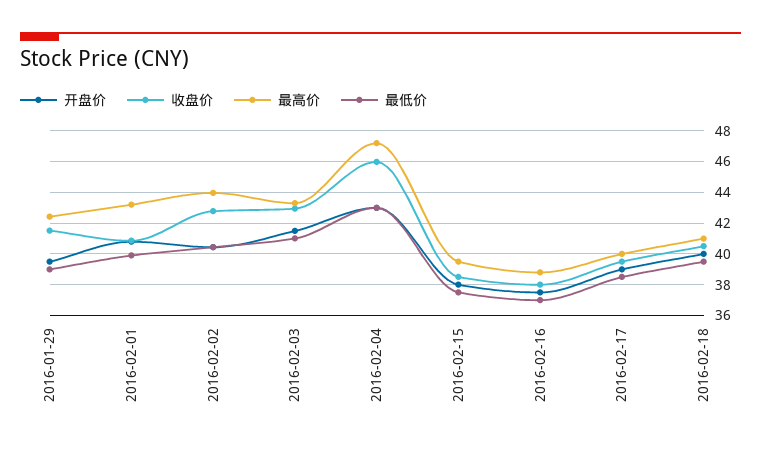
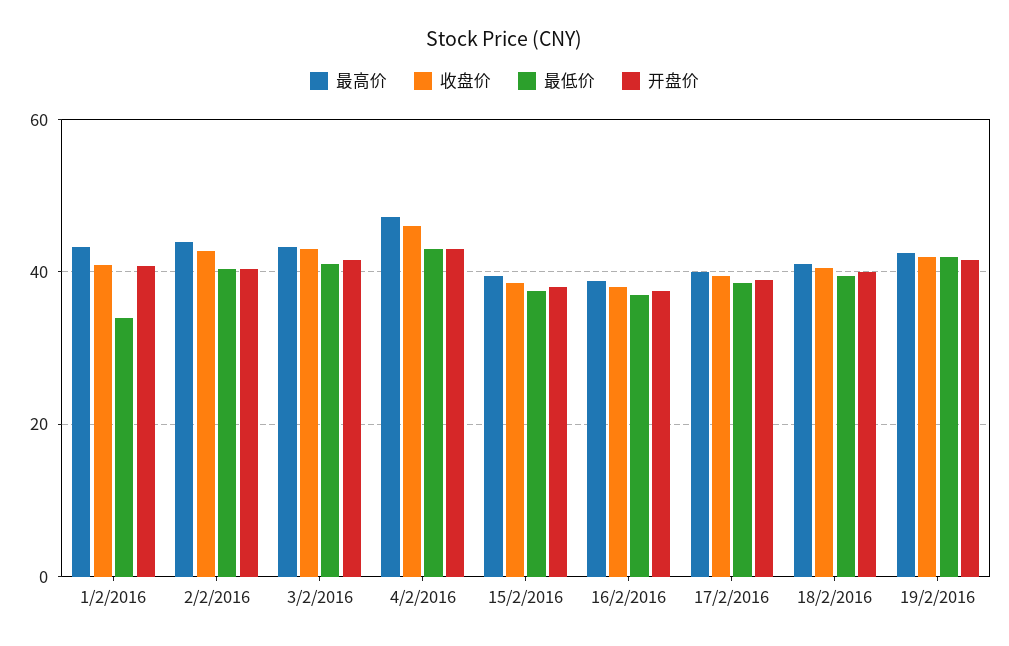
开盘价, 2016-01-29: 39.5 -> none
收盘价, 2016-01-29: 41.5 -> none
最高价, 2016-01-29: 42.5 -> none
最低价, 2016-01-29: 39 -> none
最低价, 2016-02-01: 40 -> 34
最高价, 19/2/2016: none -> 42
收盘价, 19/2/2016: none -> 42
最低价, 19/2/2016: none -> 42
开盘价, 19/2/2016: none -> 42

